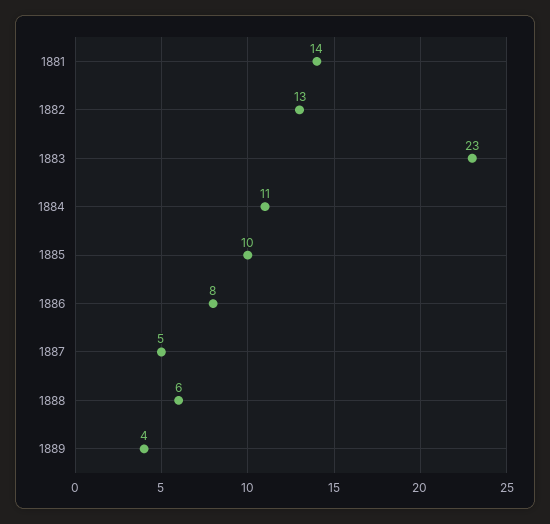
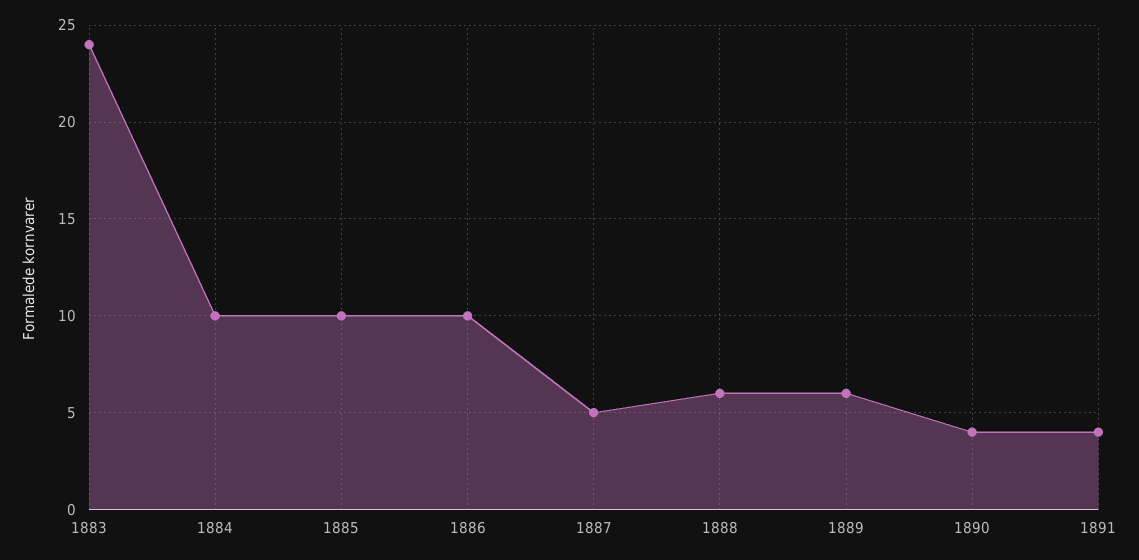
1881: 14 -> none
1882: 13 -> none
1883: 23 -> 24
1884: 11 -> 10
1886: 8 -> 10
1889: 4 -> 6
1890: none -> 4
1891: none -> 4

